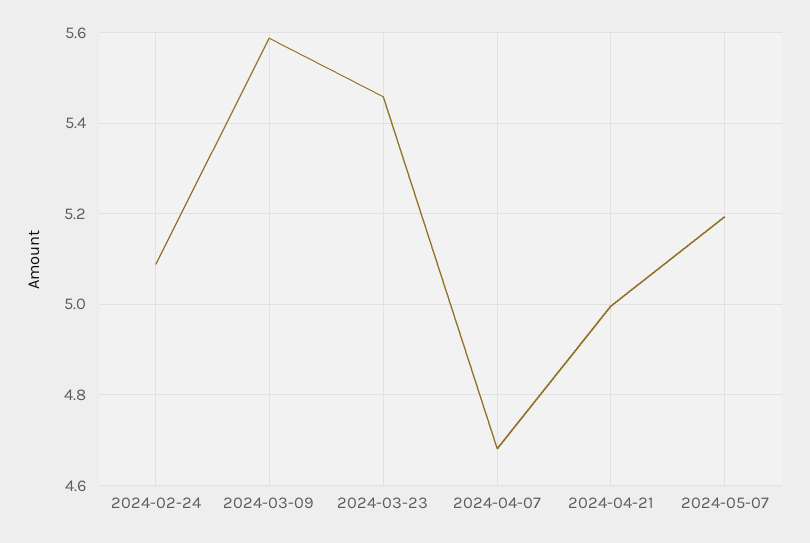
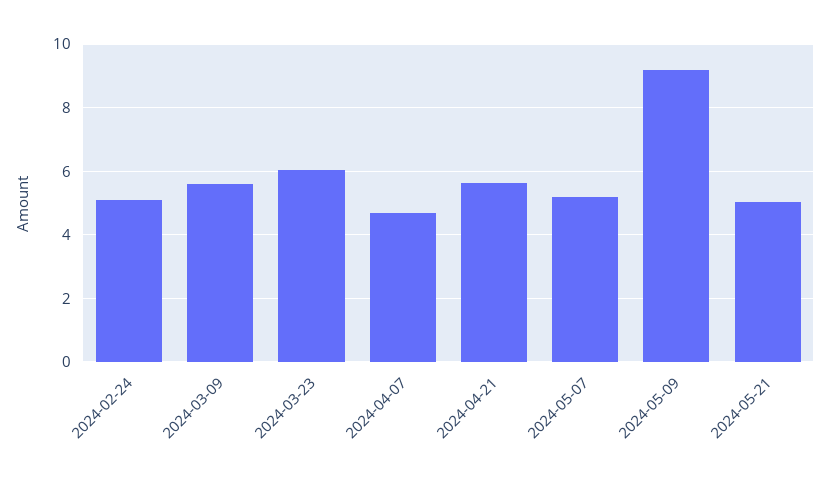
2024-03-23: 5.46 -> 6
2024-04-21: 5 -> 5.6
2024-05-09: none -> 9.2
2024-05-21: none -> 5

